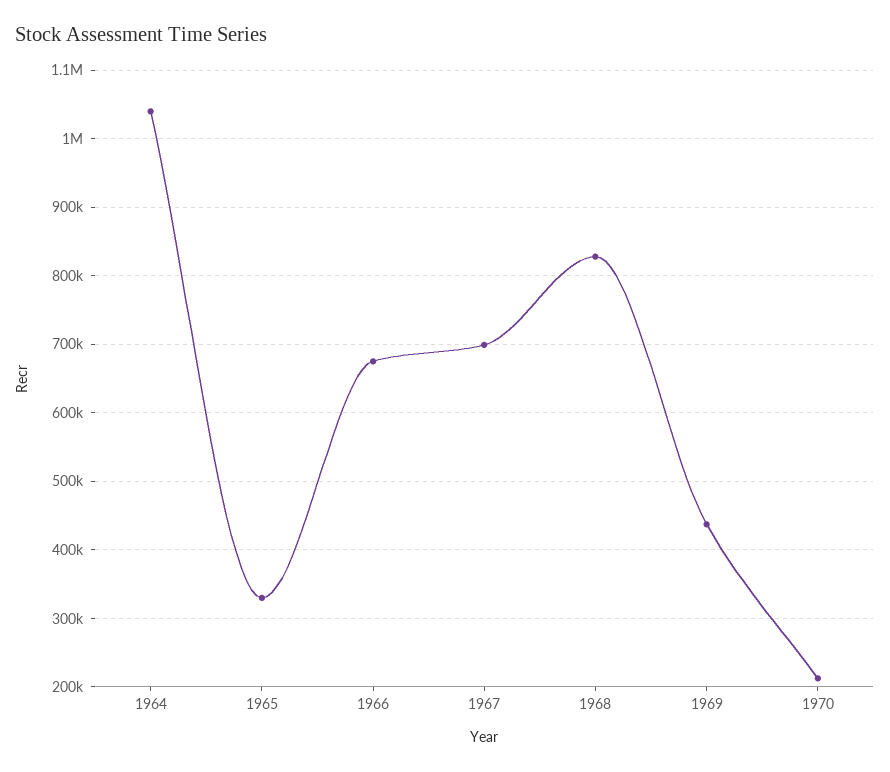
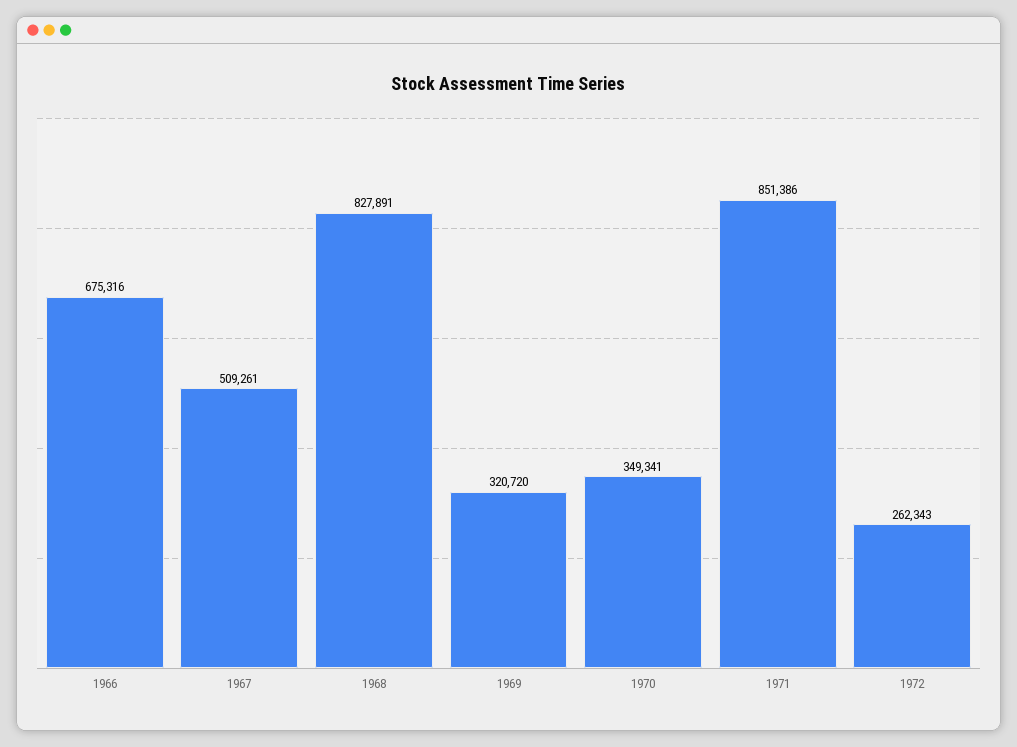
1964: 1040000 -> none
1965: 330000 -> none
1967: 700000 -> 509261
1969: 440000 -> 320720
1970: 210000 -> 349341
1971: none -> 851386
1972: none -> 262343

